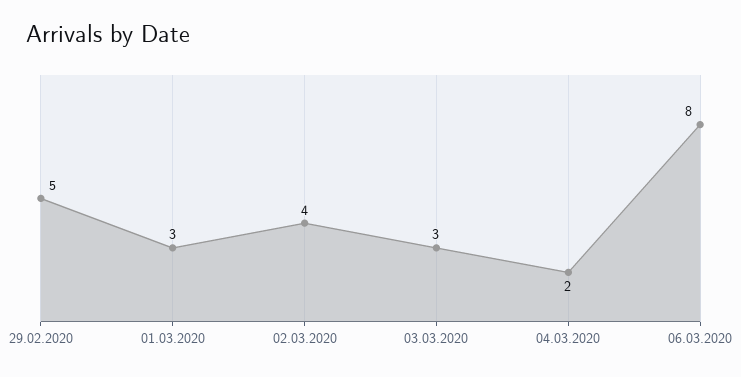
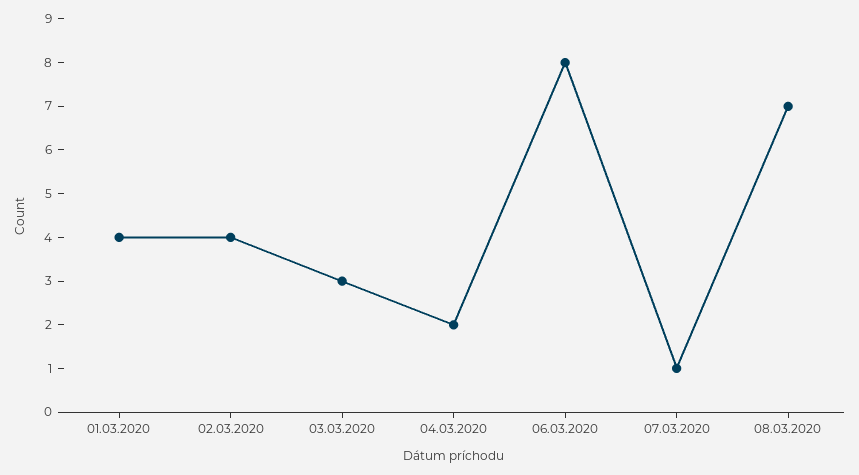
29.02.2020: 5 -> none
01.03.2020: 3 -> 4
07.03.2020: none -> 1
08.03.2020: none -> 7

